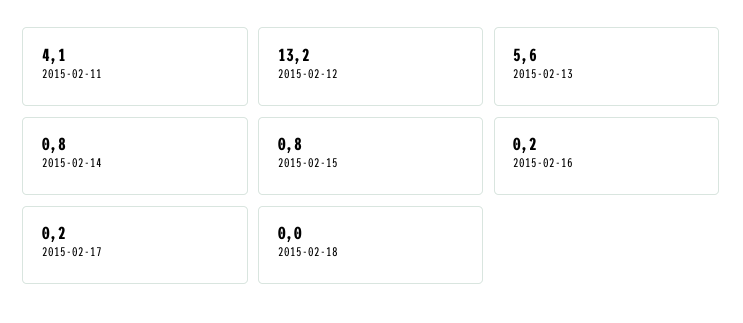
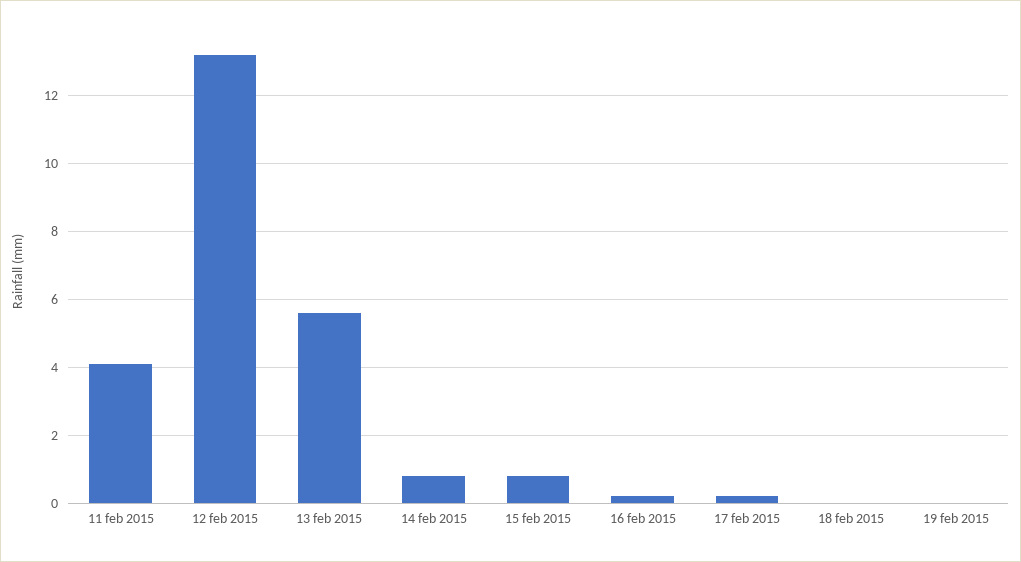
19 feb 2015: none -> 0

